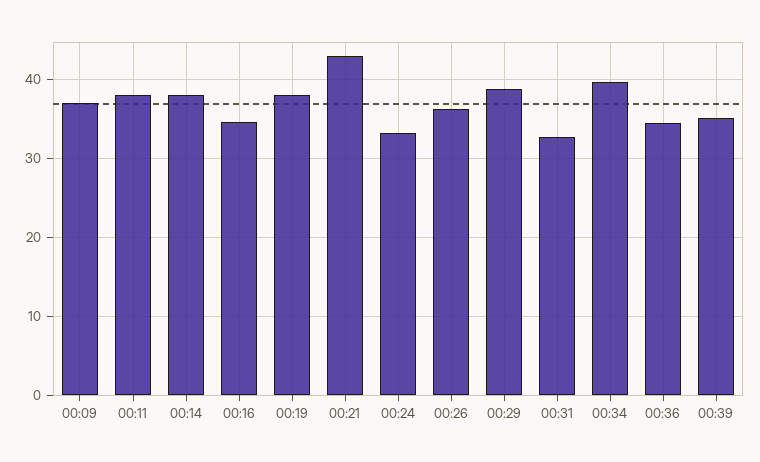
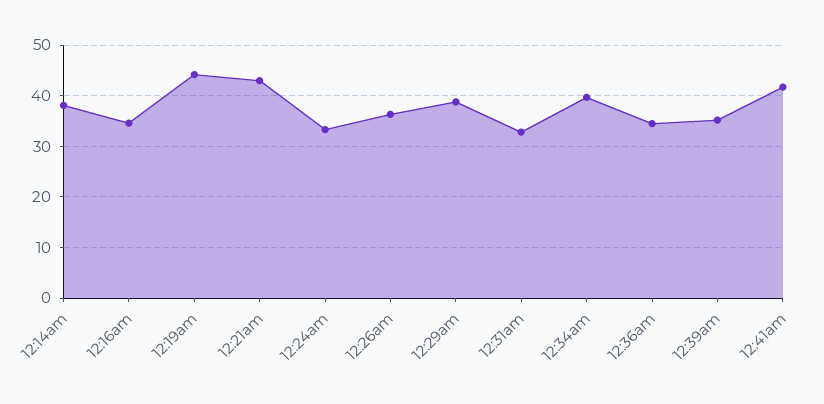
00:09: 37 -> none
00:11: 38 -> none
00:19: 38 -> 44
12:41am: none -> 42

